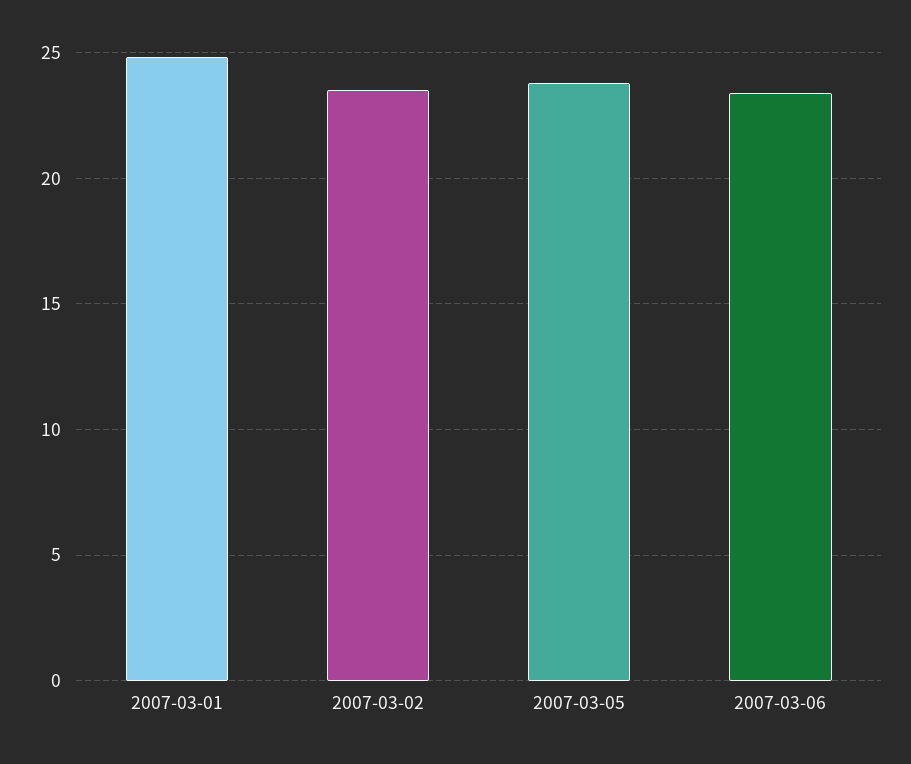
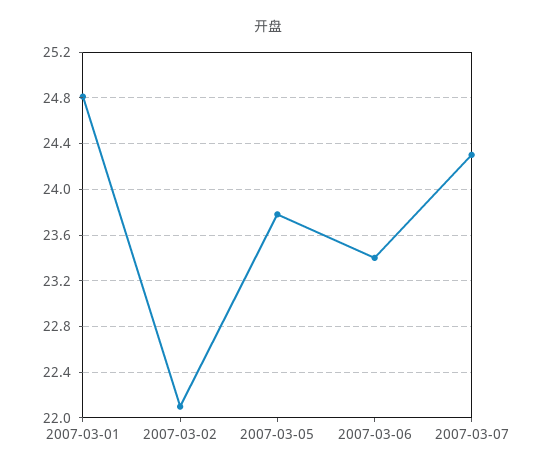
2007-03-02: 23.5 -> 22.1
2007-03-07: none -> 24.3

